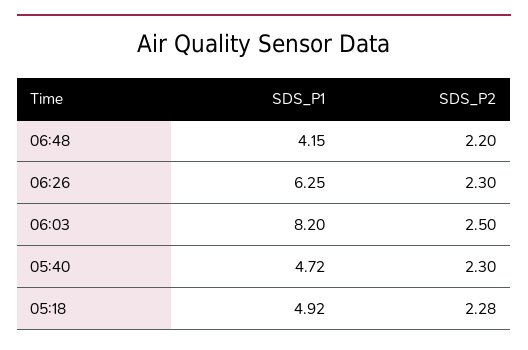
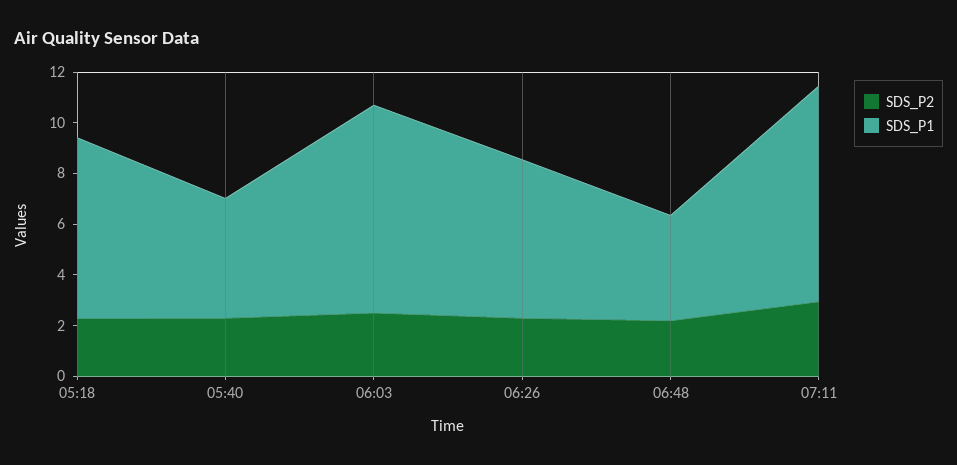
SDS_P1, 05:18: 4.92 -> 7
SDS_P2, 07:11: none -> 3
SDS_P1, 07:11: none -> 8.5

